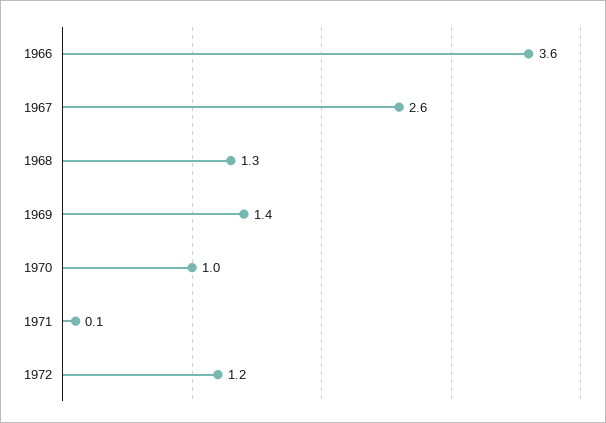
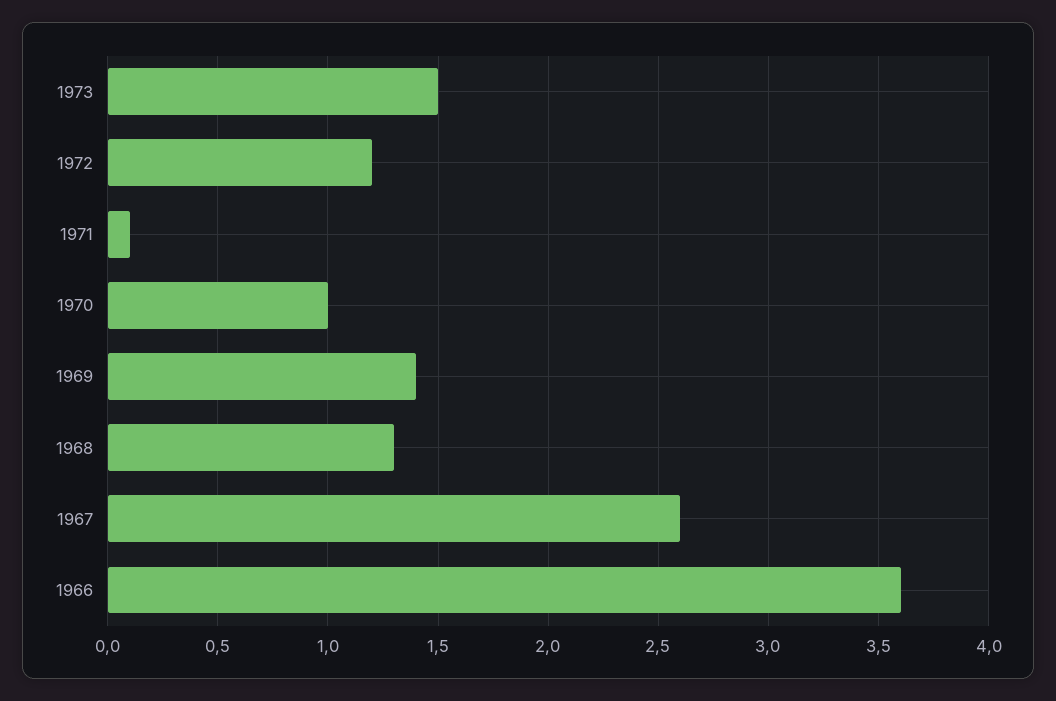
1973: none -> 1.5

